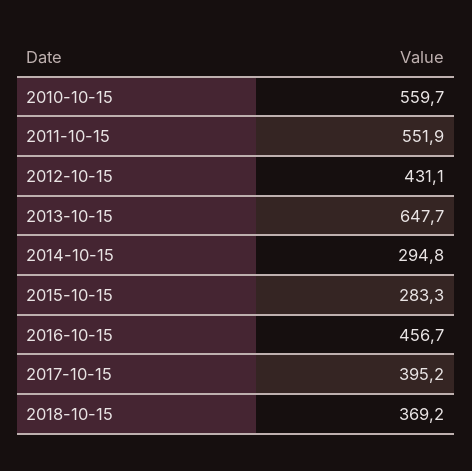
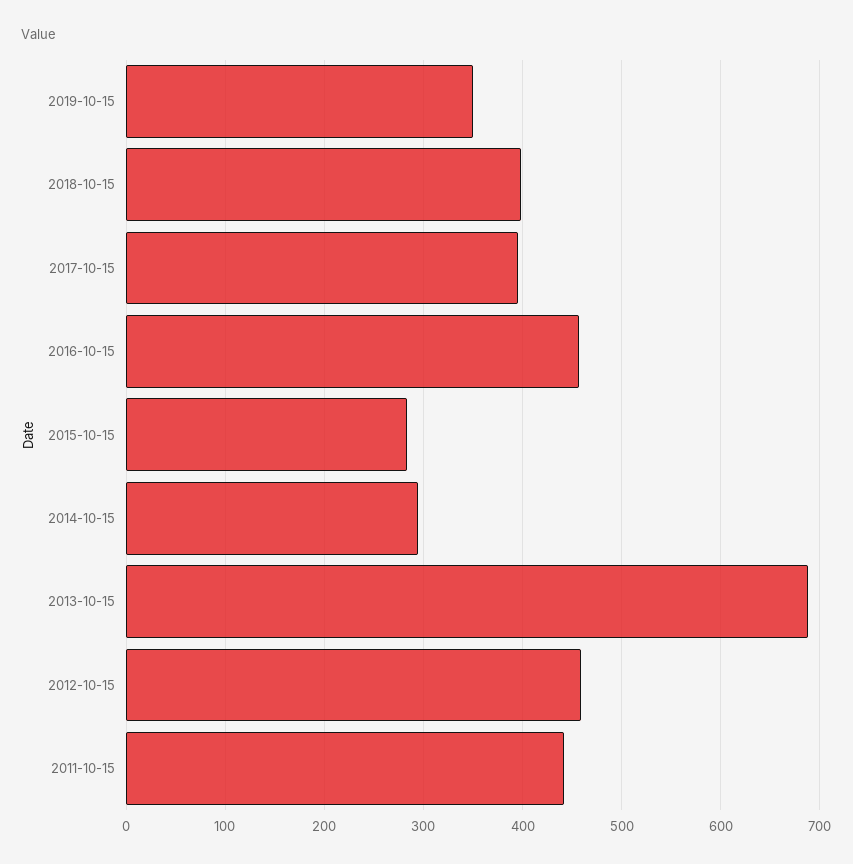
2010-10-15: 559.7 -> none
2011-10-15: 551.9 -> 440
2012-10-15: 431.1 -> 460
2013-10-15: 647.7 -> 690
2018-10-15: 369.2 -> 400
2019-10-15: none -> 350

